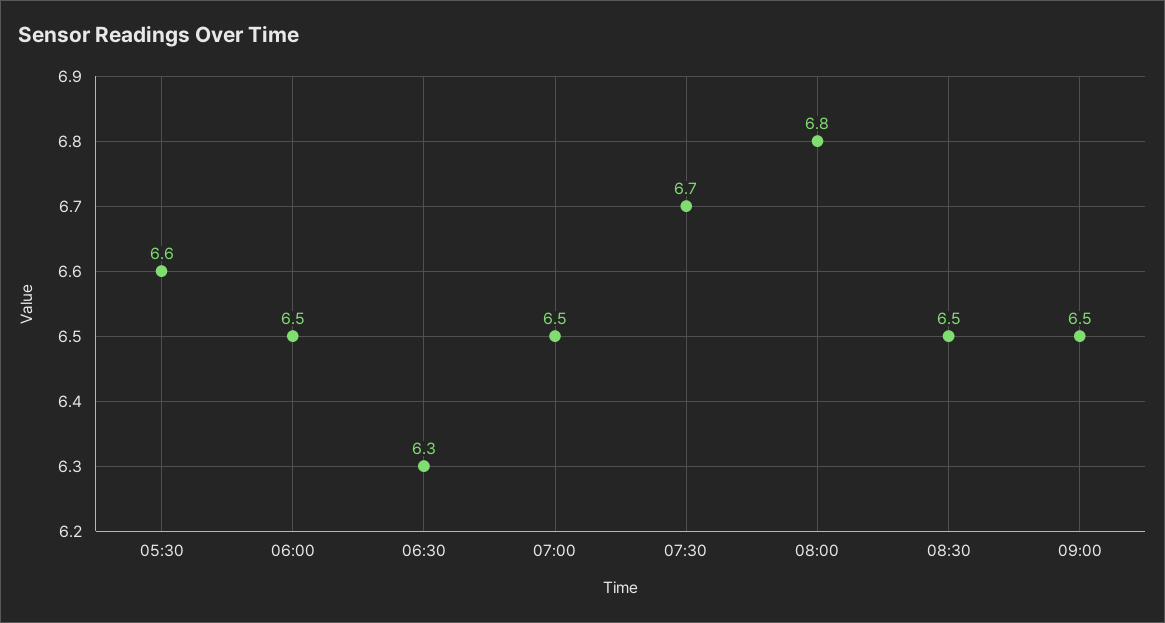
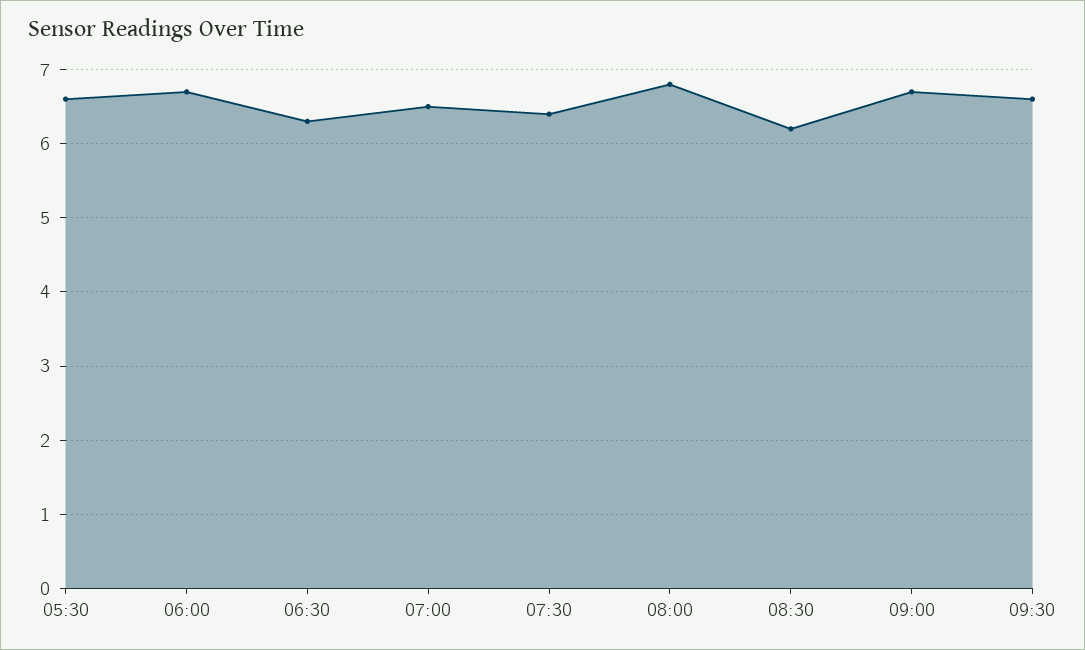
06:00: 6.5 -> 6.7
07:30: 6.7 -> 6.4
08:30: 6.5 -> 6.2
09:00: 6.5 -> 6.7
09:30: none -> 6.6

